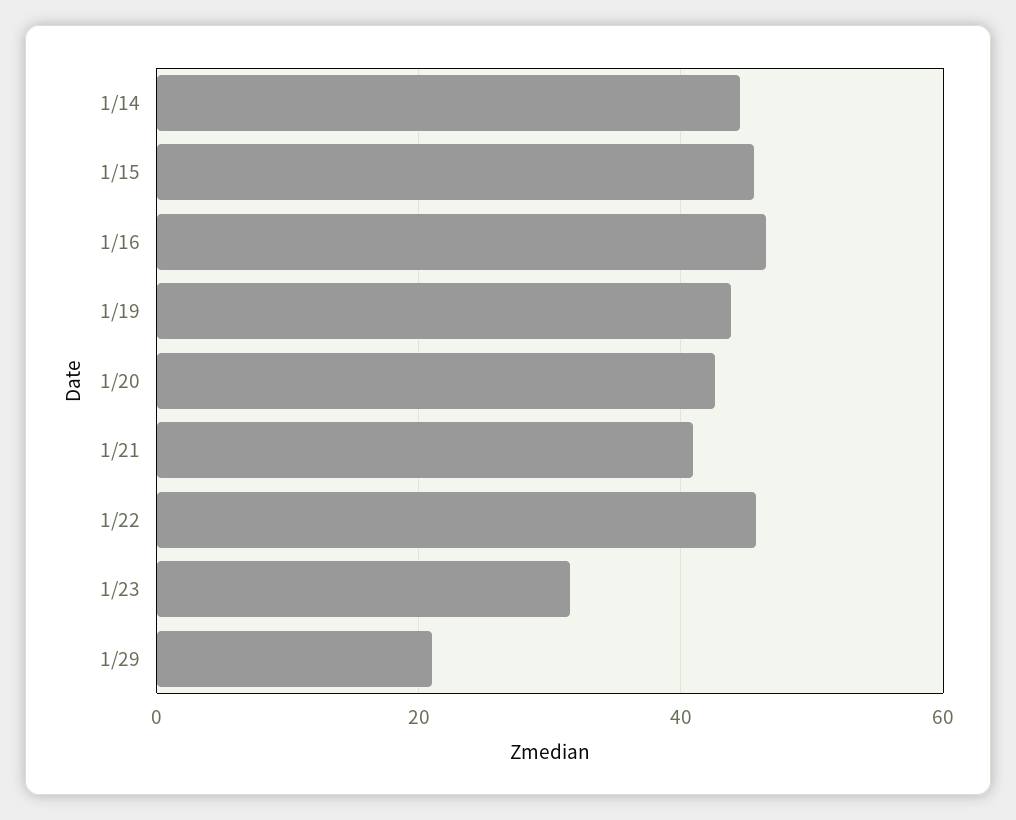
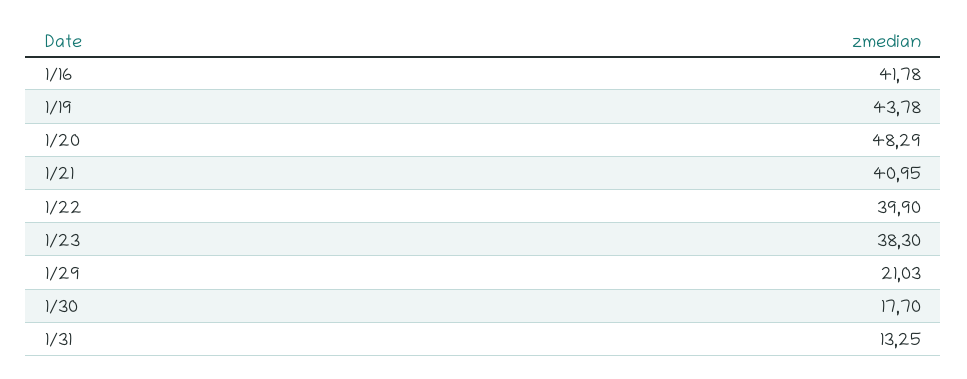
1/14: 44 -> none
1/15: 46 -> none
1/16: 46 -> 41.78
1/20: 42 -> 48.29
1/22: 46 -> 39.9
1/23: 32 -> 38.3
1/30: none -> 17.7
1/31: none -> 13.25

